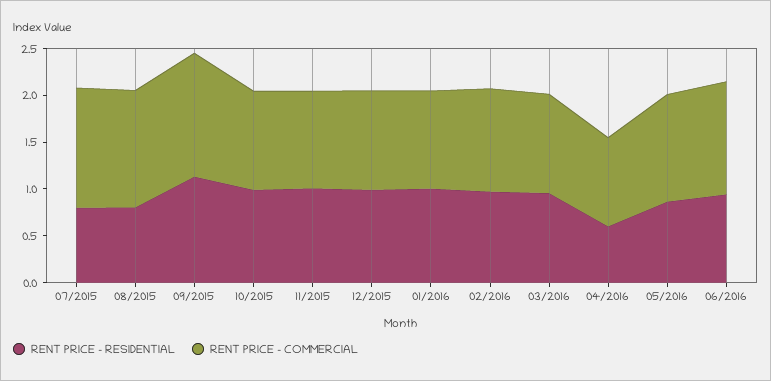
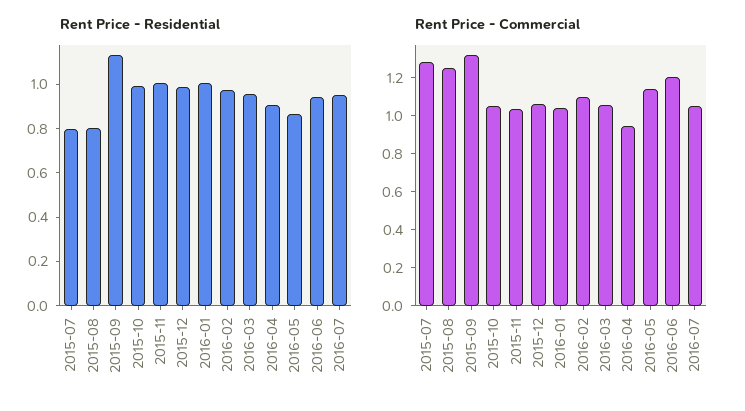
RENT PRICE - RESIDENTIAL, 04/2016: 0.6 -> 0.9
RENT PRICE - RESIDENTIAL, 2016-07: none -> 0.95
RENT PRICE - COMMERCIAL, 2016-07: none -> 1.05

